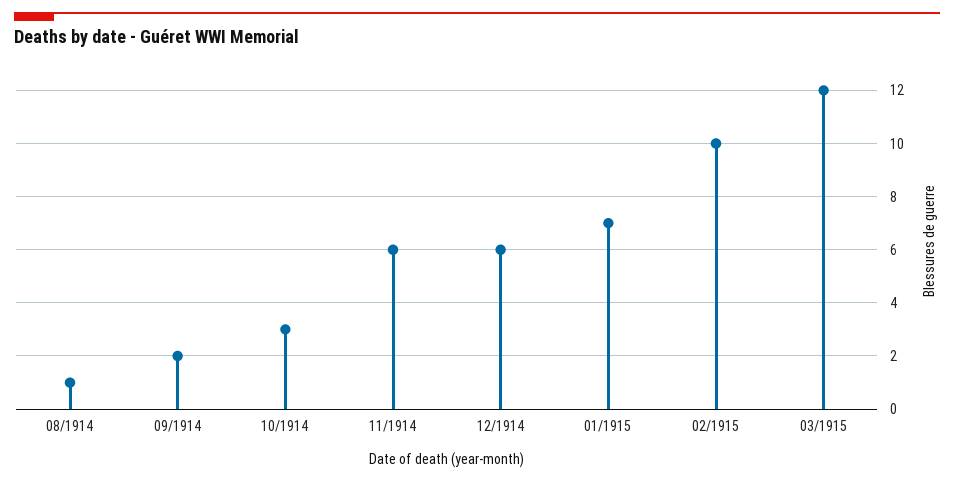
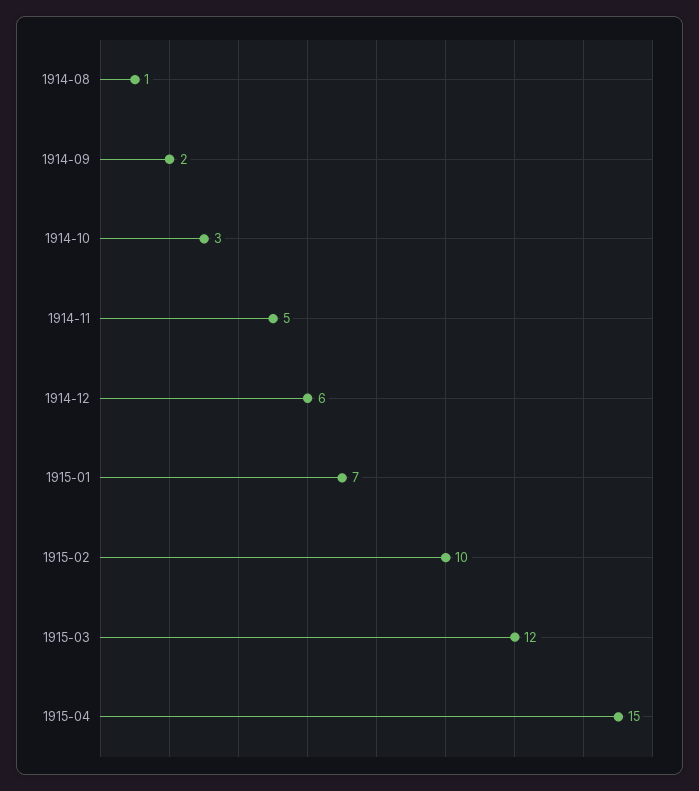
11/1914: 6 -> 5
1915-04: none -> 15

